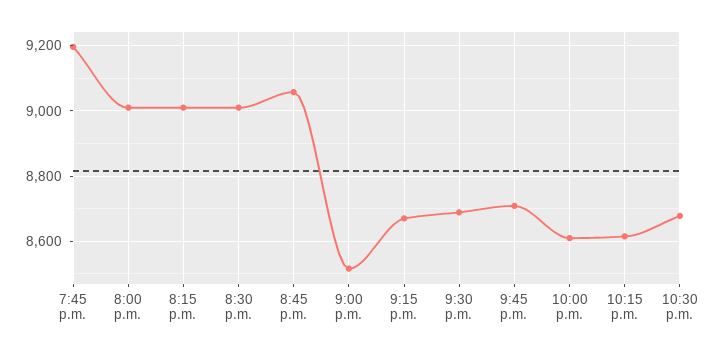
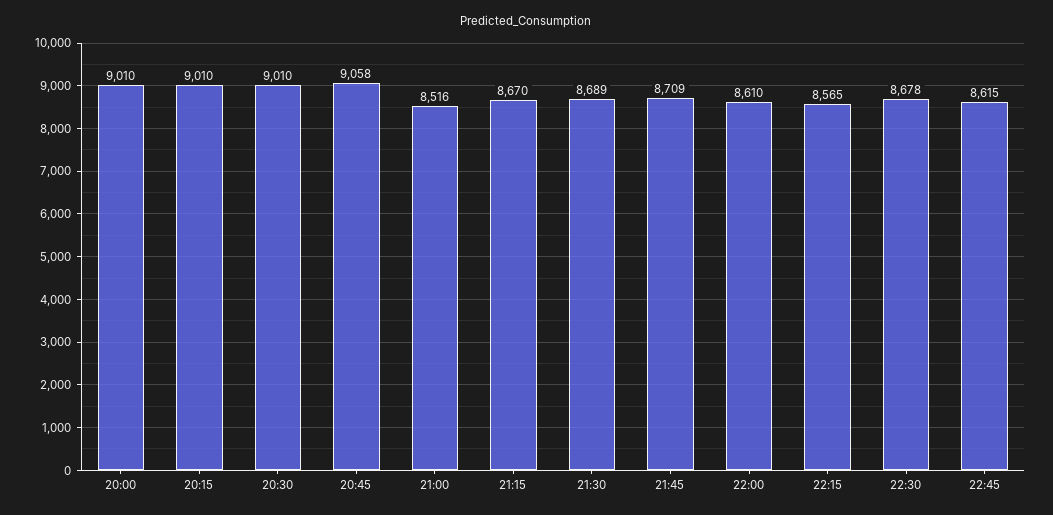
7:45 p.m.: 9200 -> none
10:15 p.m.: 8620 -> 8565
22:45: none -> 8615

